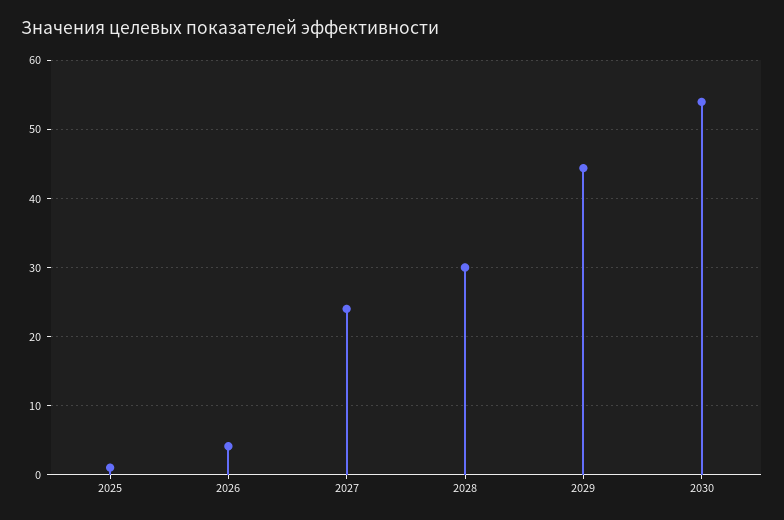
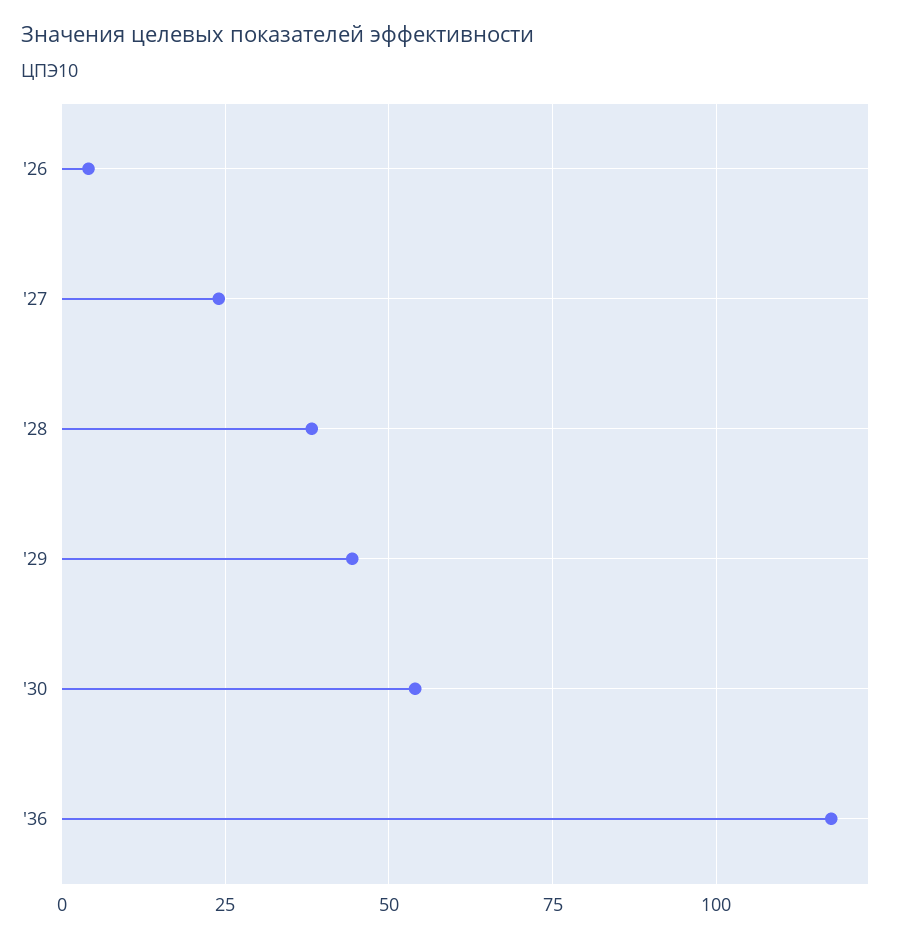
2025: 1 -> none
2028: 30 -> 37.5
'36: none -> 117.5

